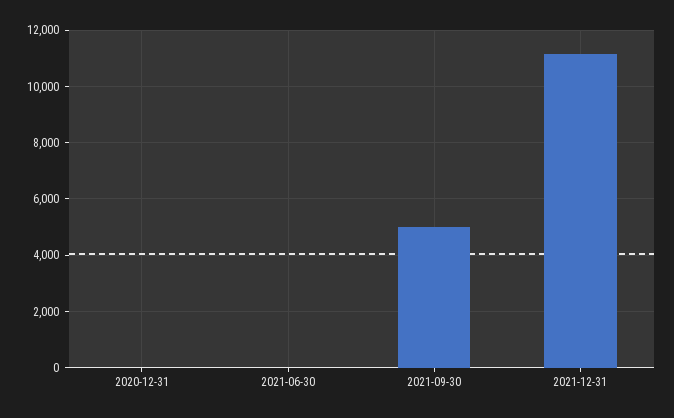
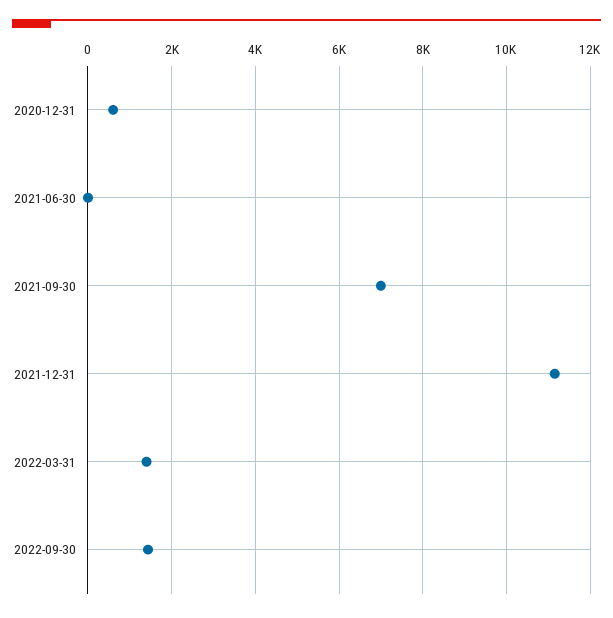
2020-12-31: 0 -> 600
2021-09-30: 5000 -> 7000
2022-03-31: none -> 1400
2022-09-30: none -> 1400

